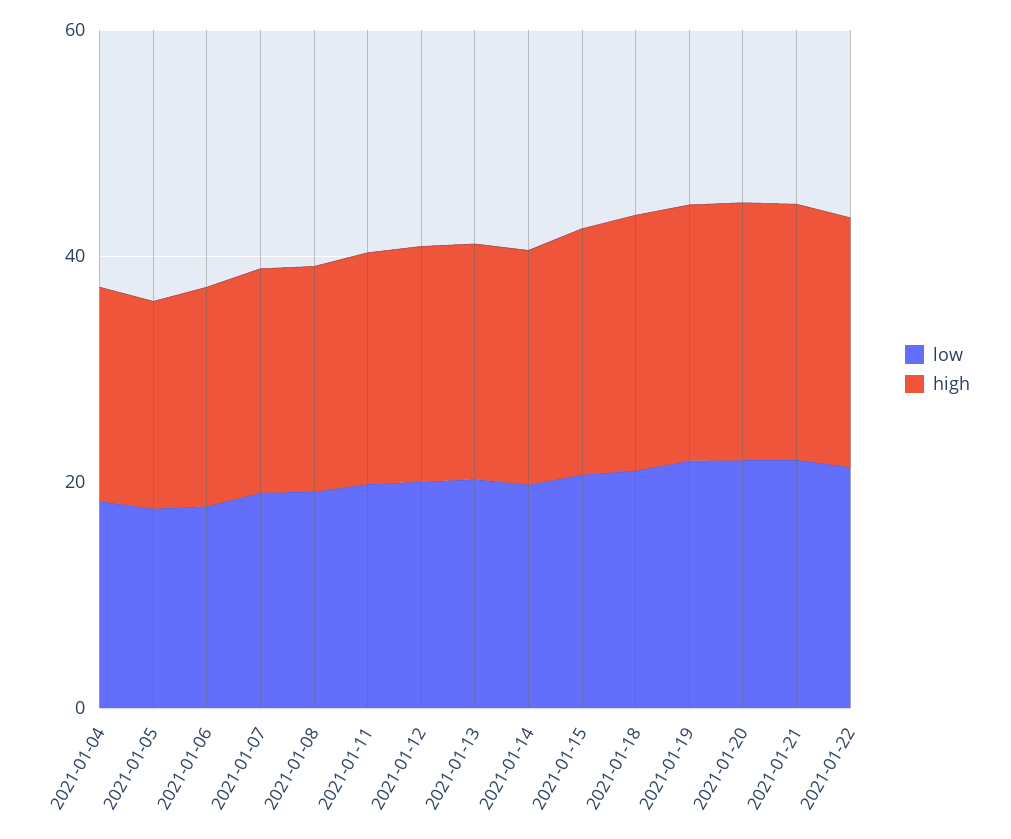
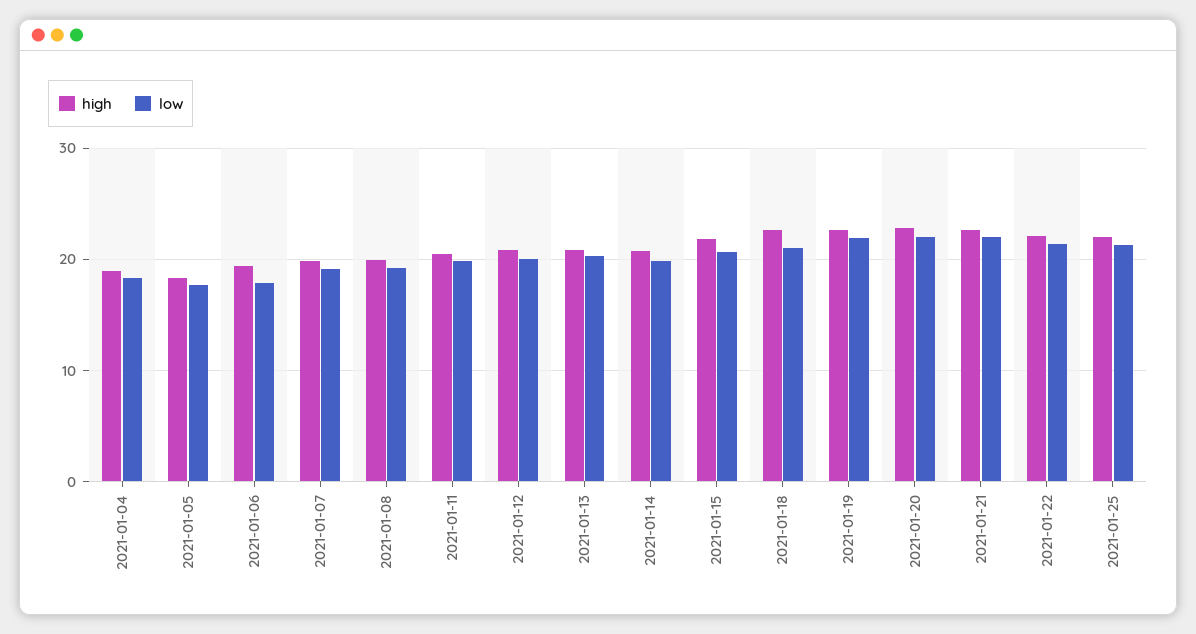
high, 2021-01-25: none -> 22
low, 2021-01-25: none -> 21

